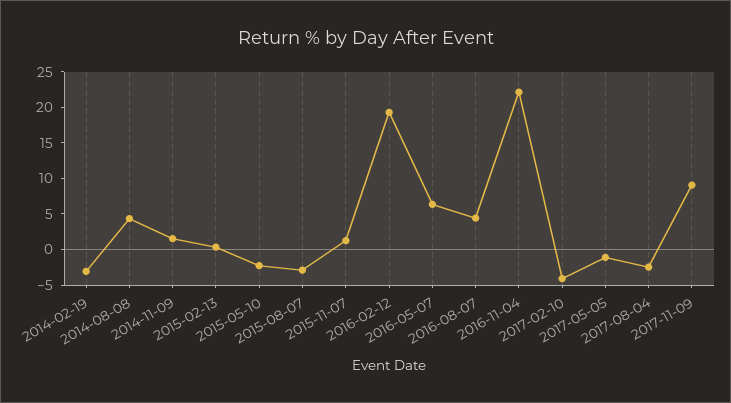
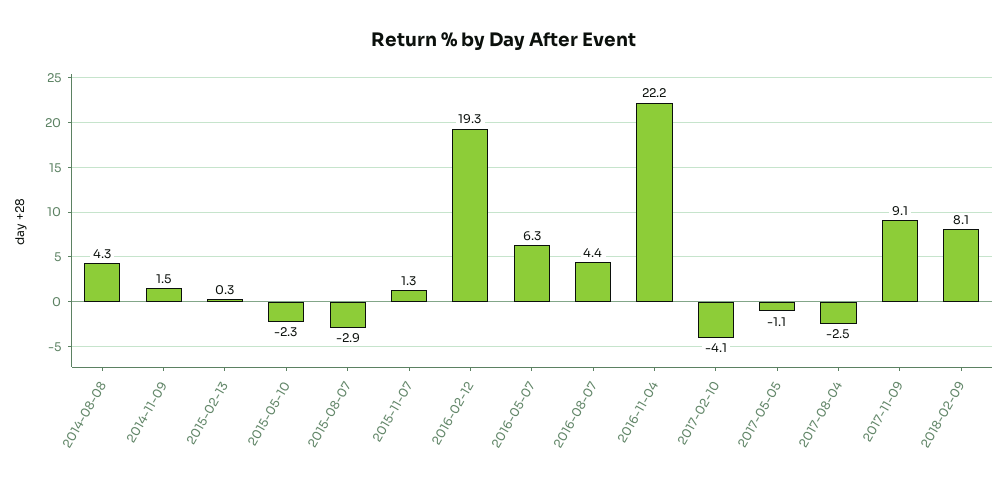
2014-02-19: -2.5 -> none
2018-02-09: none -> 8.1

